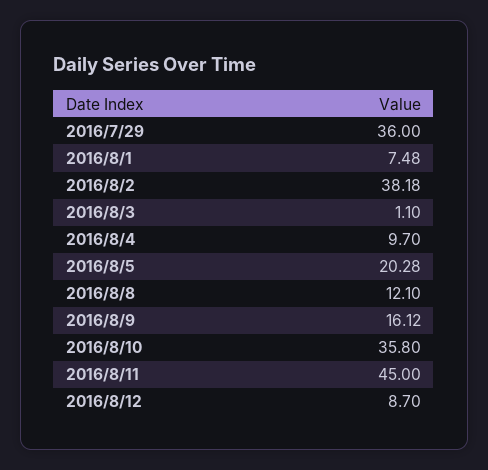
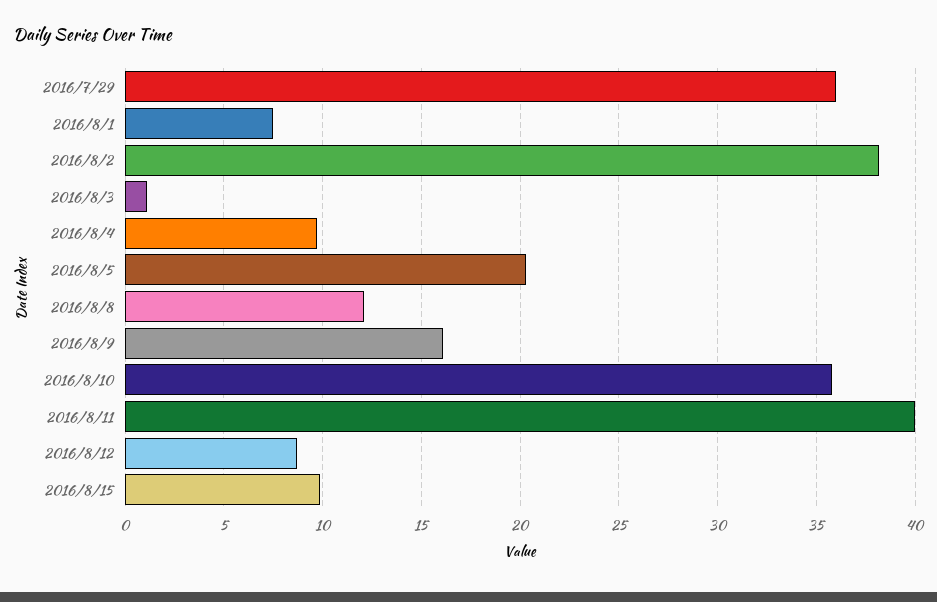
2016/8/11: 45 -> 40
2016/8/15: none -> 10

